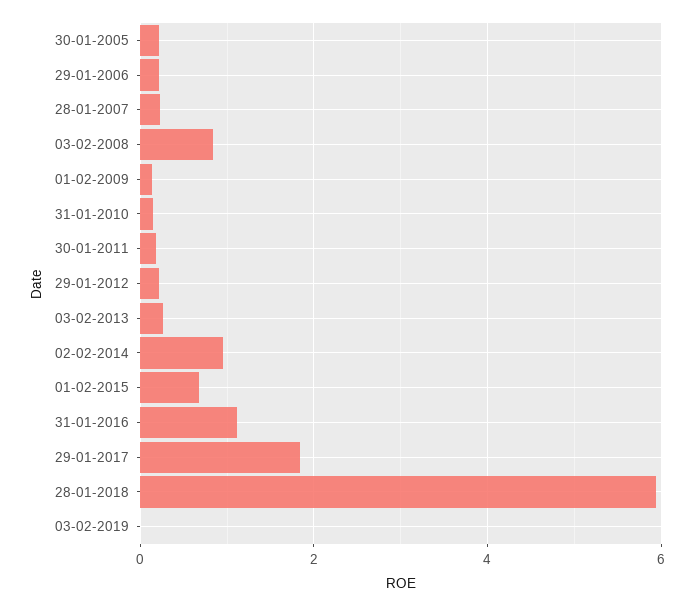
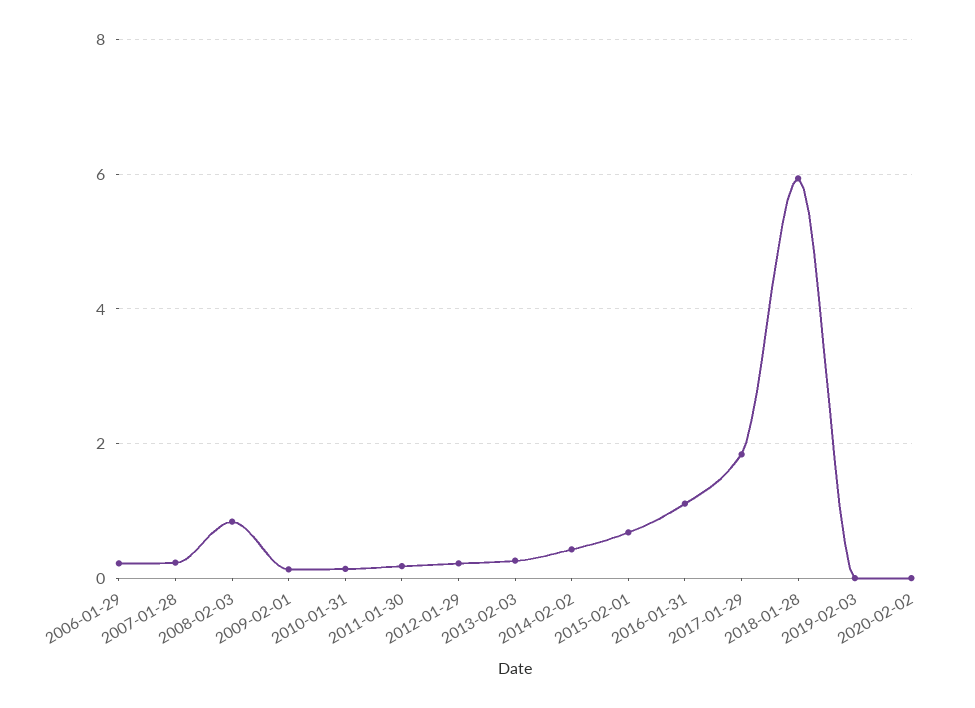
30-01-2005: 0.2 -> none
02-02-2014: 1 -> 0.4
2020-02-02: none -> 0

